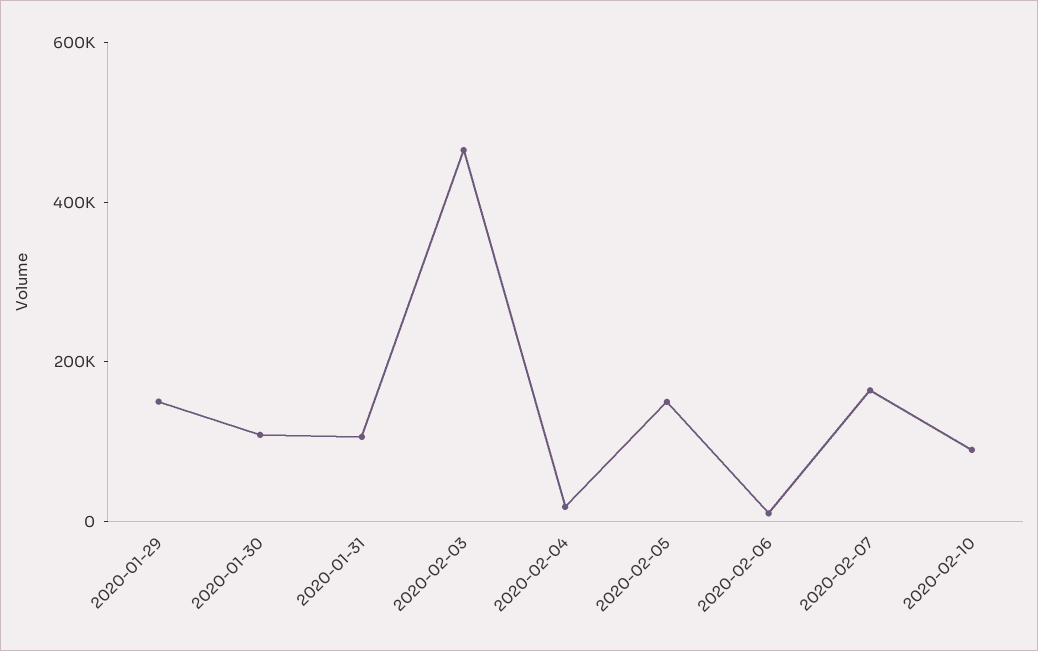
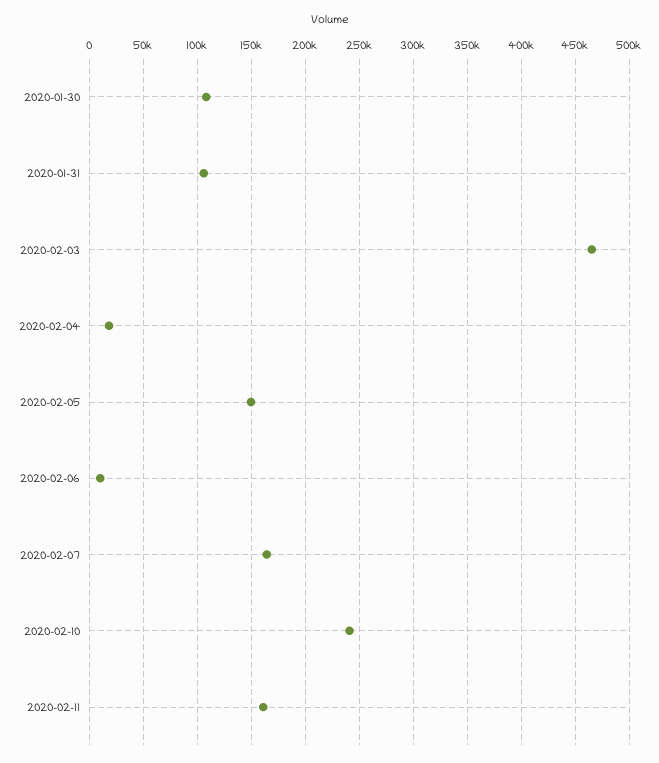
2020-01-29: 150000 -> none
2020-02-10: 100000 -> 240000
2020-02-11: none -> 160000

